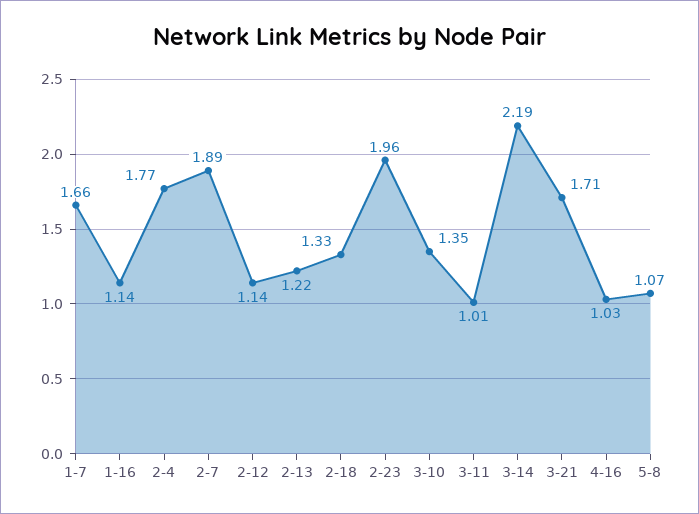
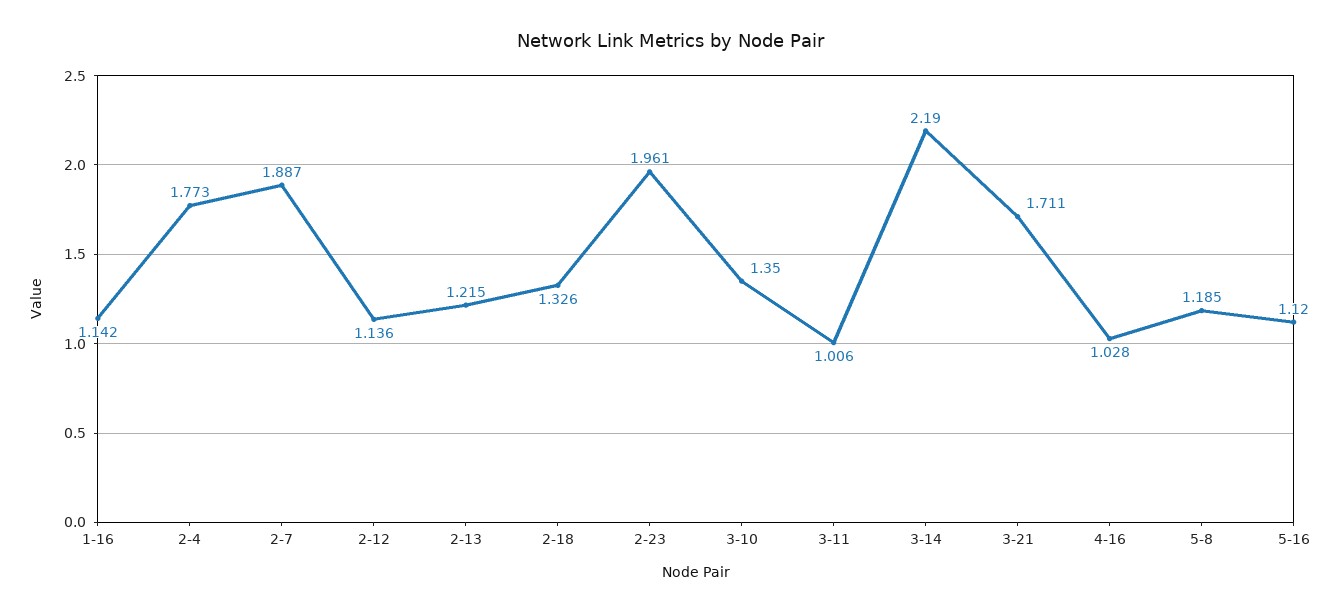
1-7: 1.66 -> none
5-8: 1.07 -> 1.185
5-16: none -> 1.12

